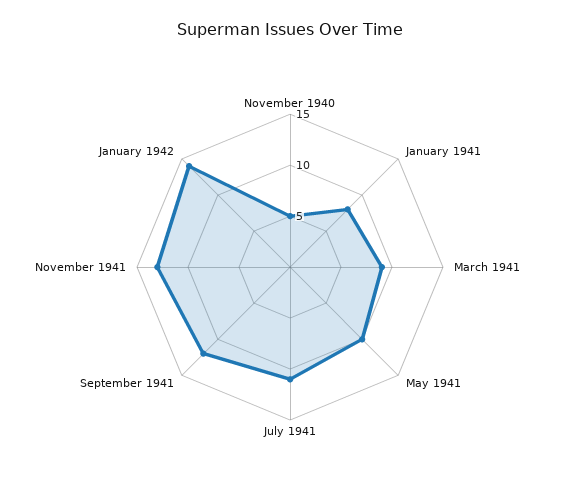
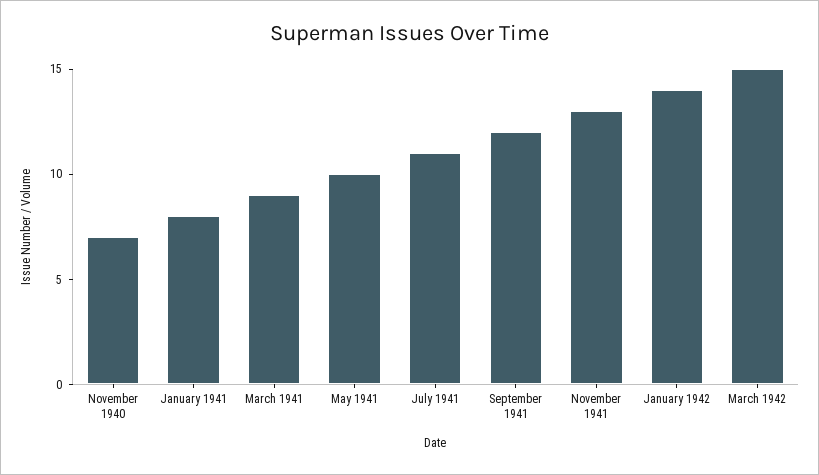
November 1940: 5 -> 7
March 1942: none -> 15

